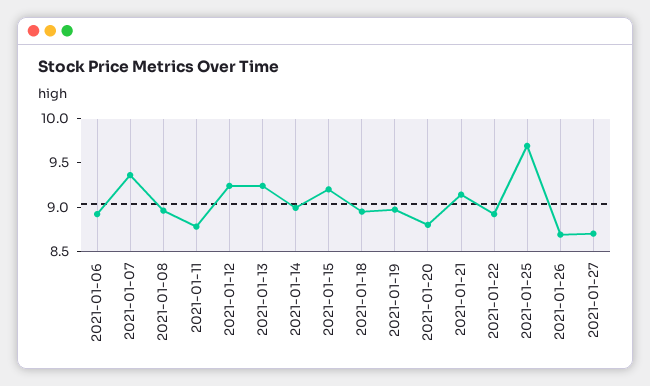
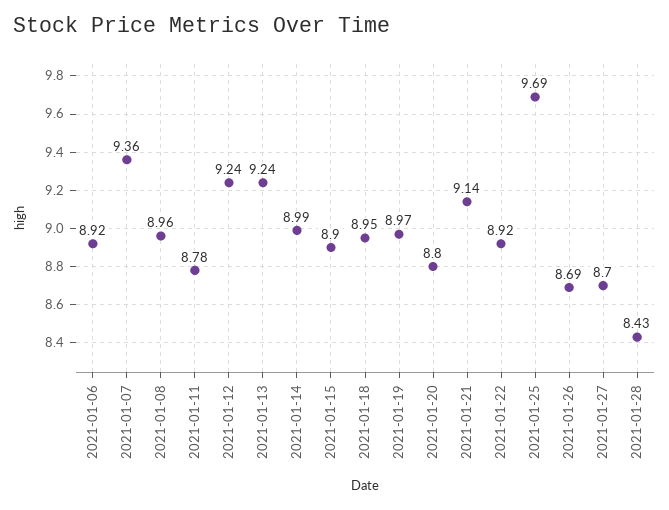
2021-01-15: 9.2 -> 8.9
2021-01-28: none -> 8.43

